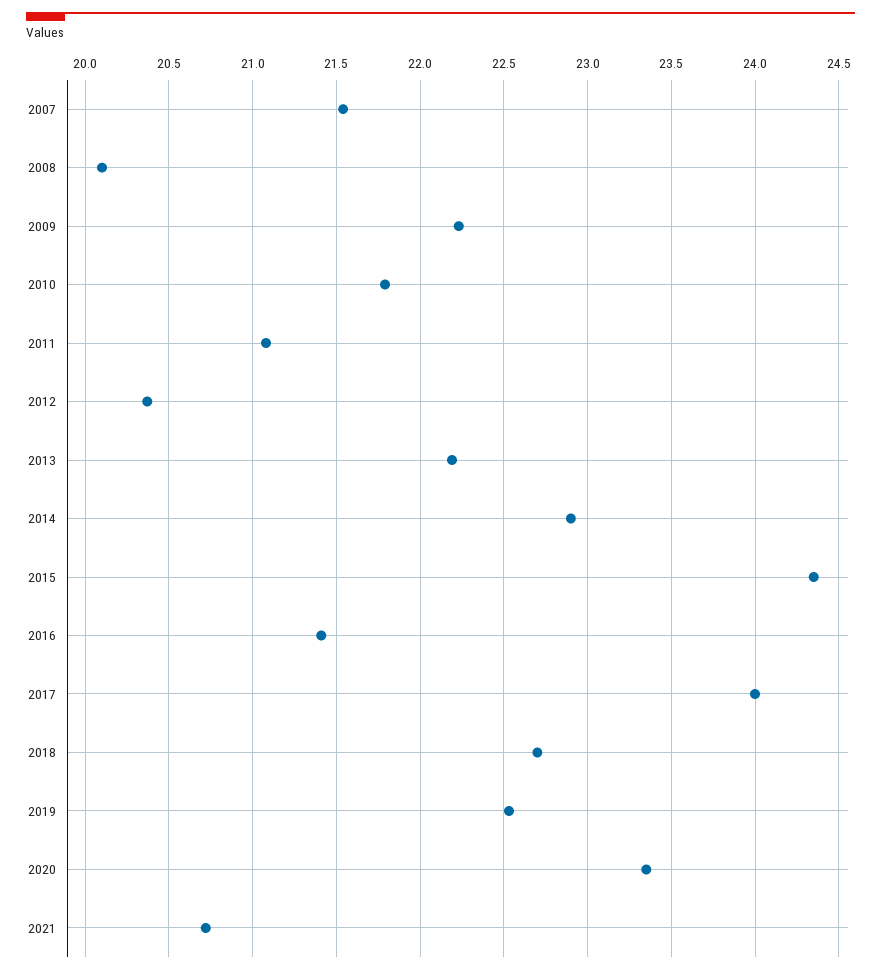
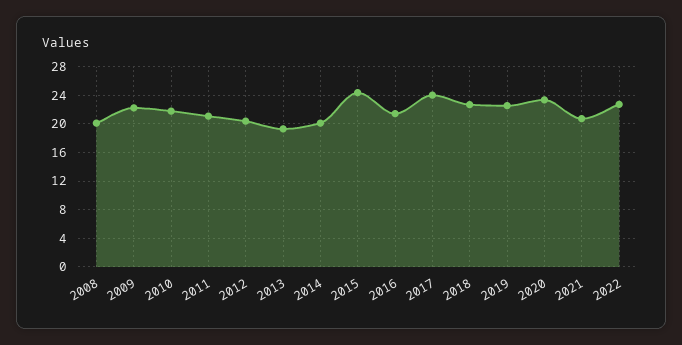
2007: 21.55 -> none
2013: 22.2 -> 19
2014: 22.9 -> 20
2022: none -> 23

